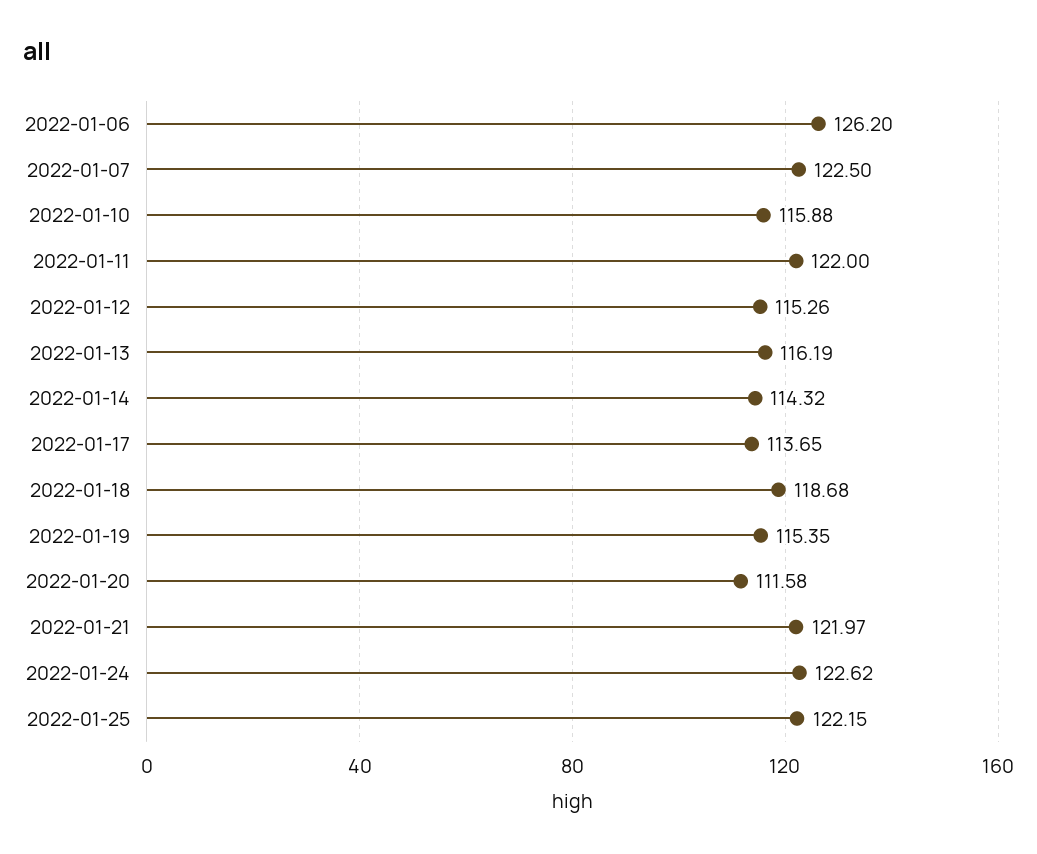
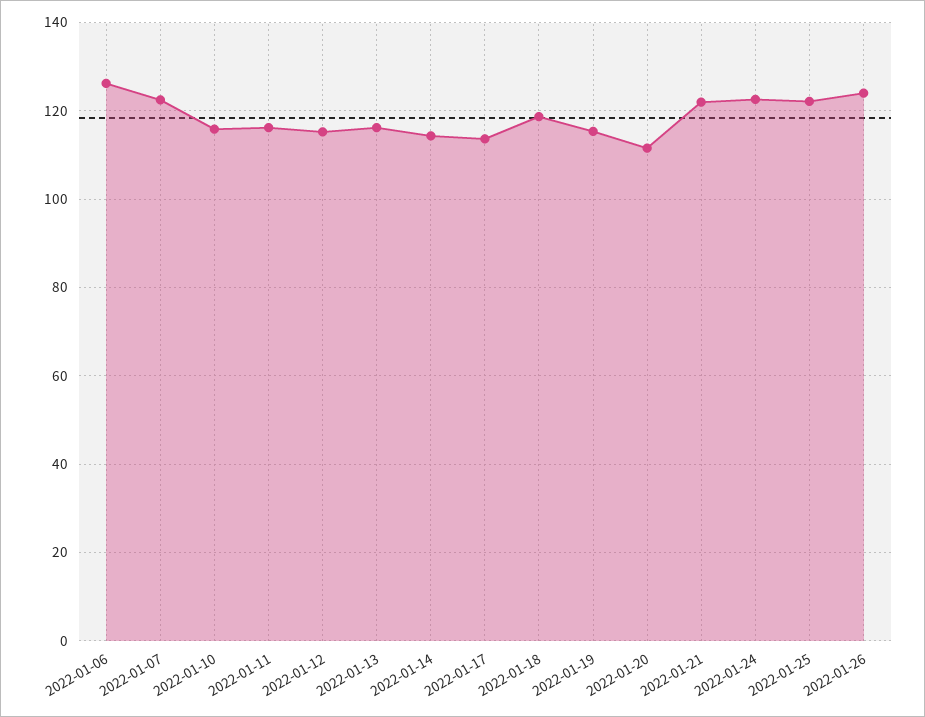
2022-01-11: 122 -> 116
2022-01-26: none -> 124

